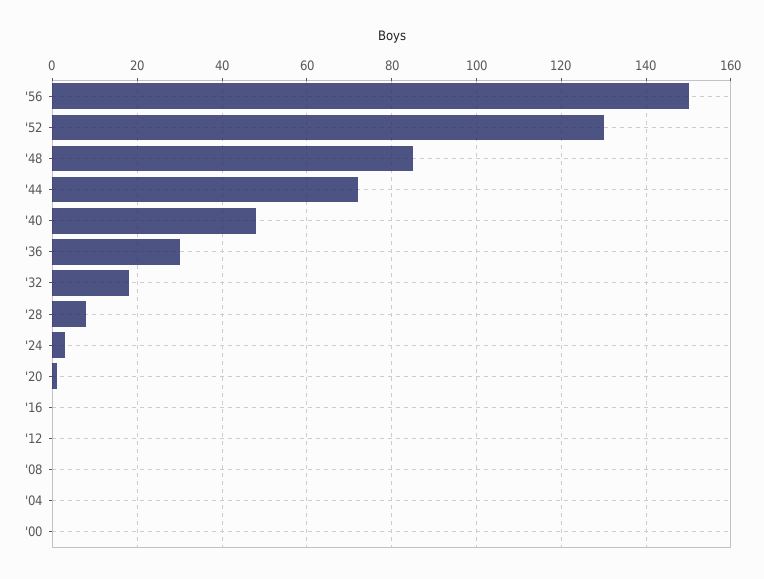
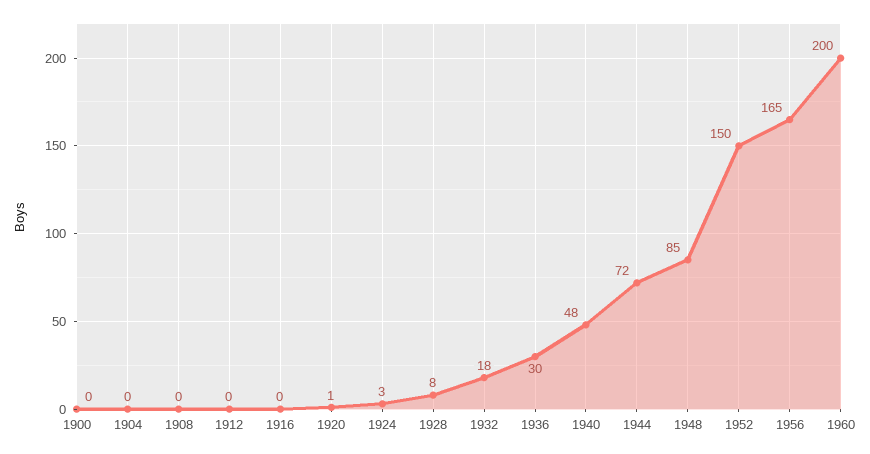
'56: 150 -> 165
'52: 130 -> 150
1960: none -> 200

